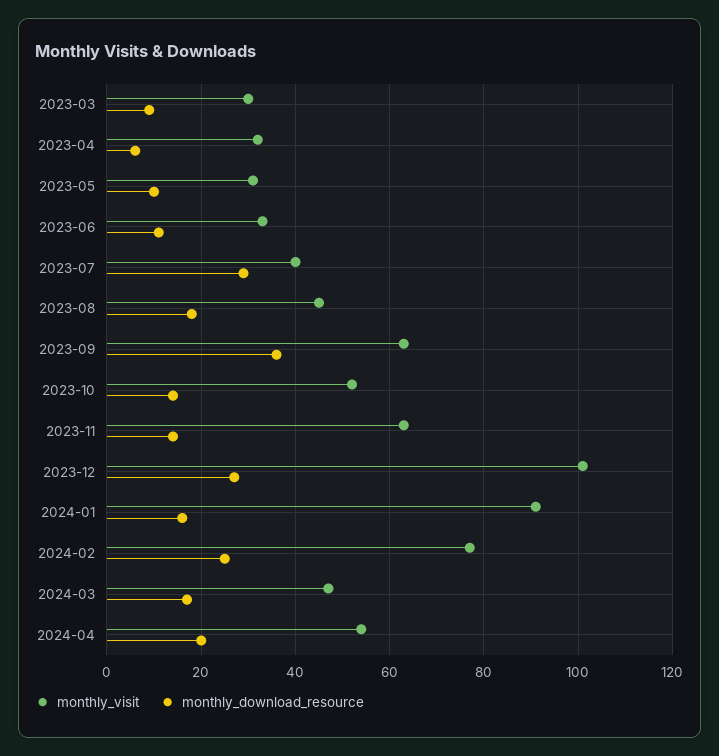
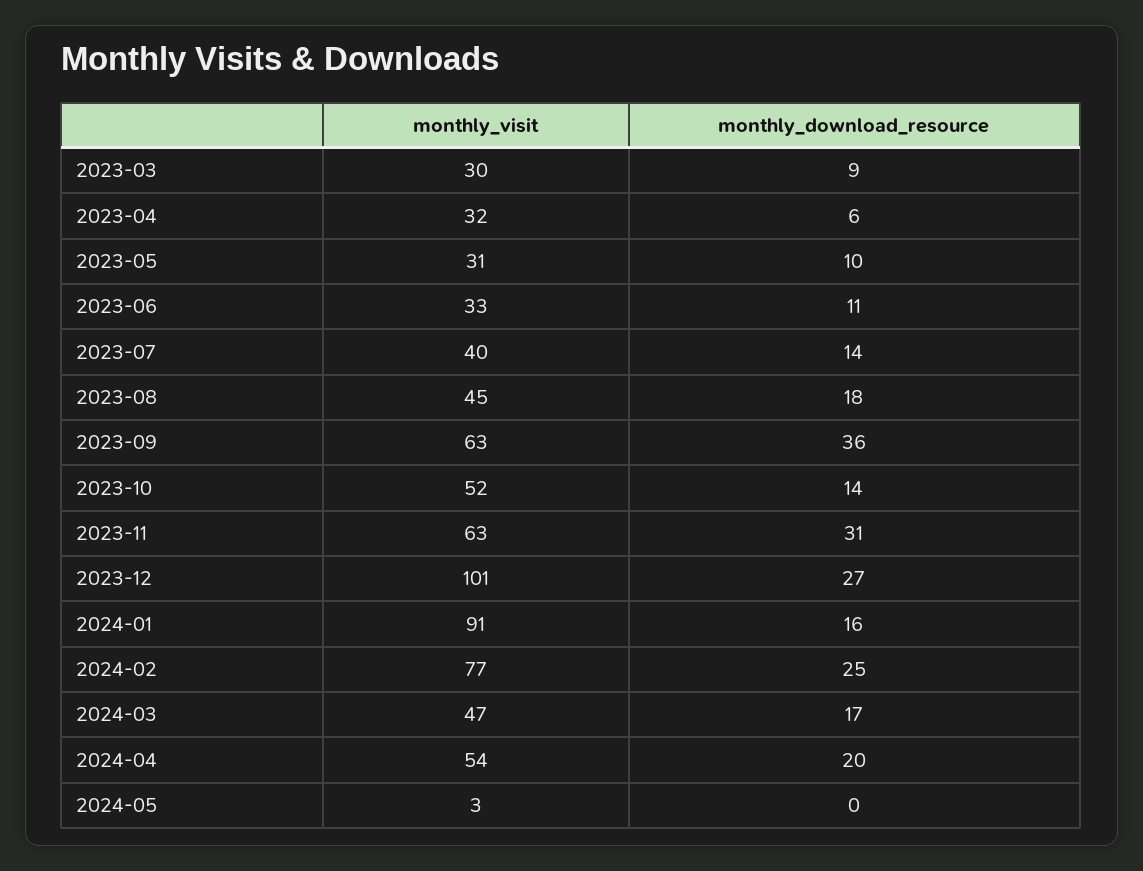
monthly_download_resource, 2023-07: 30 -> 14
monthly_download_resource, 2023-11: 15 -> 31
monthly_visit, 2024-05: none -> 3
monthly_download_resource, 2024-05: none -> 0

